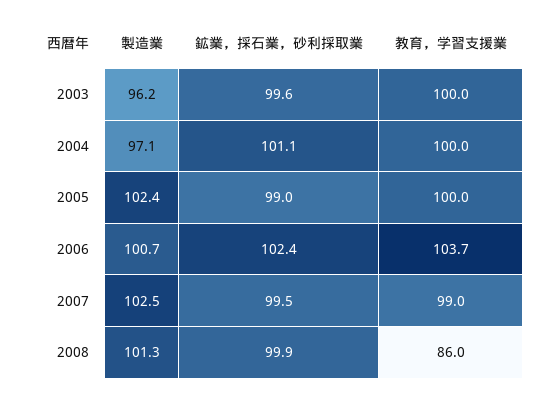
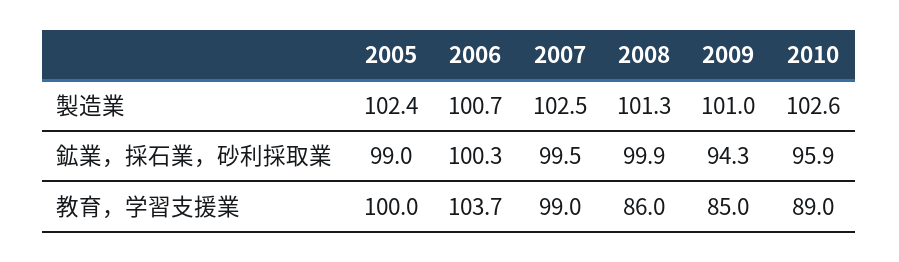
製造業, 2003: 96.2 -> none
鉱業，採石業，砂利採取業, 2003: 99.6 -> none
教育，学習支援業, 2003: 100 -> none
製造業, 2004: 97.1 -> none
鉱業，採石業，砂利採取業, 2004: 101.1 -> none
教育，学習支援業, 2004: 100 -> none
鉱業，採石業，砂利採取業, 2006: 102.4 -> 100.3
製造業, 2009: none -> 101
製造業, 2010: none -> 102.6
鉱業，採石業，砂利採取業, 2009: none -> 94.3
鉱業，採石業，砂利採取業, 2010: none -> 95.9
教育，学習支援業, 2009: none -> 85
教育，学習支援業, 2010: none -> 89

